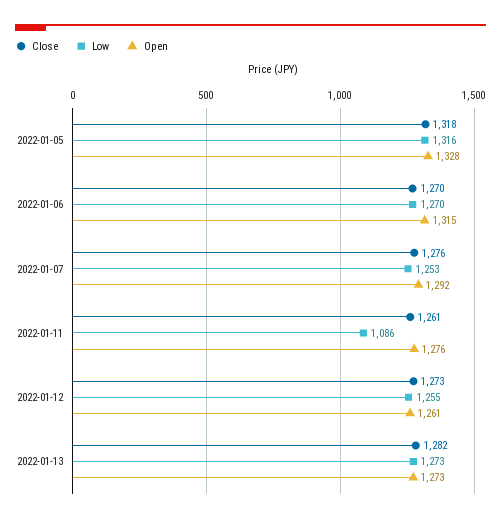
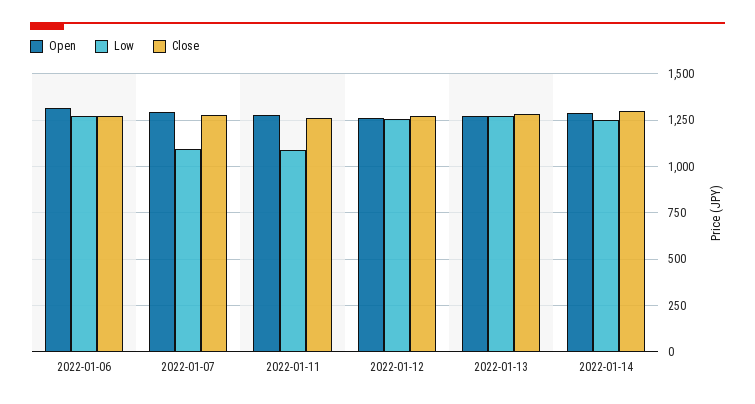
Close, 2022-01-05: 1318 -> none
Low, 2022-01-05: 1316 -> none
Open, 2022-01-05: 1328 -> none
Low, 2022-01-07: 1253 -> 1100
Open, 2022-01-14: none -> 1300
Low, 2022-01-14: none -> 1250
Close, 2022-01-14: none -> 1300

